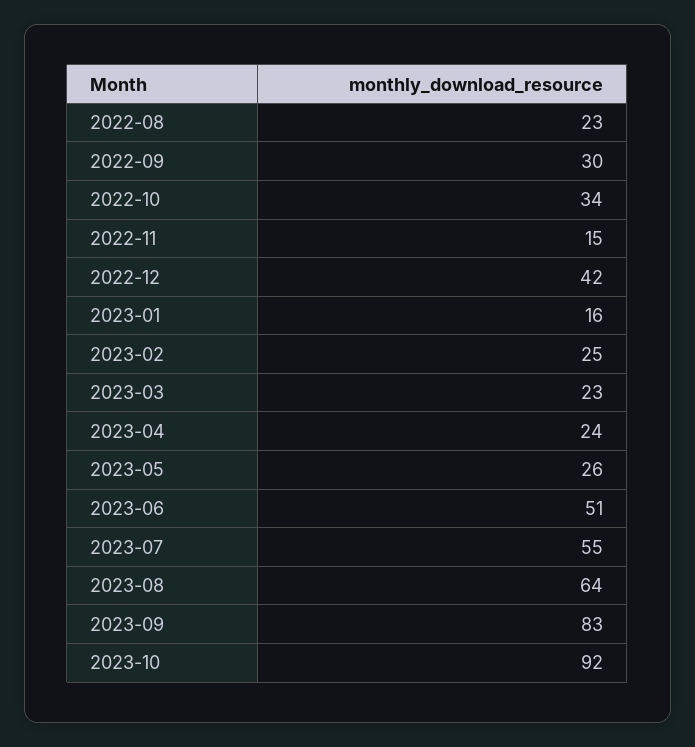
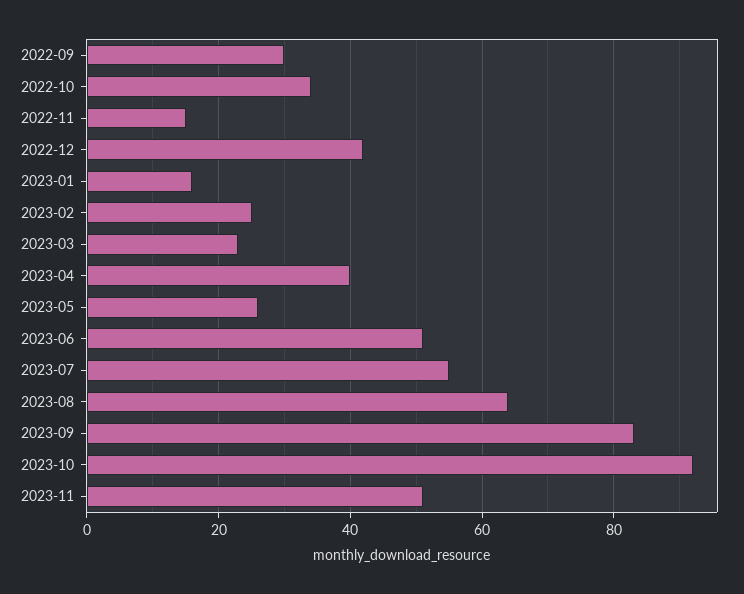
2022-08: 23 -> none
2023-04: 24 -> 40
2023-11: none -> 50

